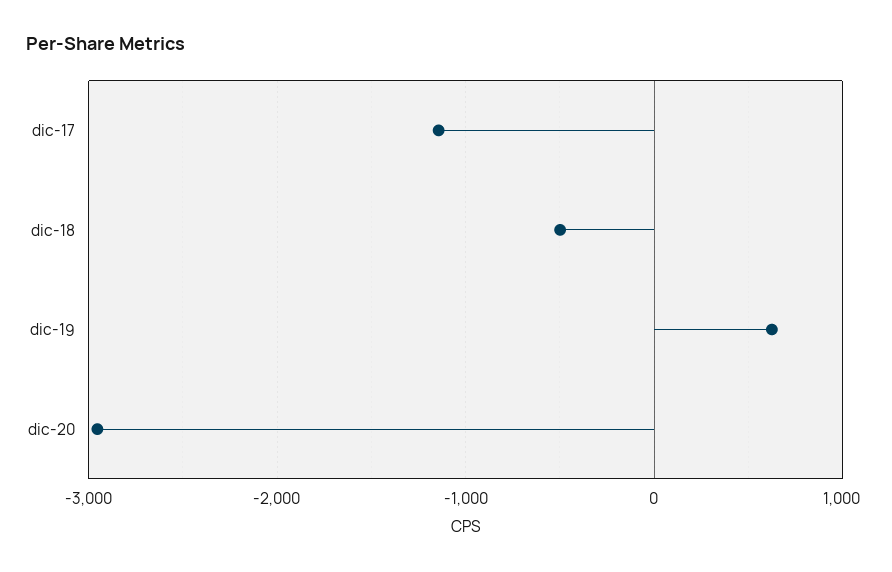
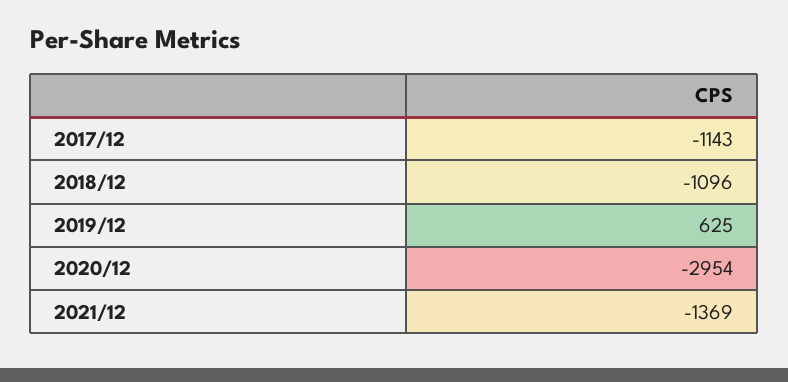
dic-18: -500 -> -1096
2021/12: none -> -1369

